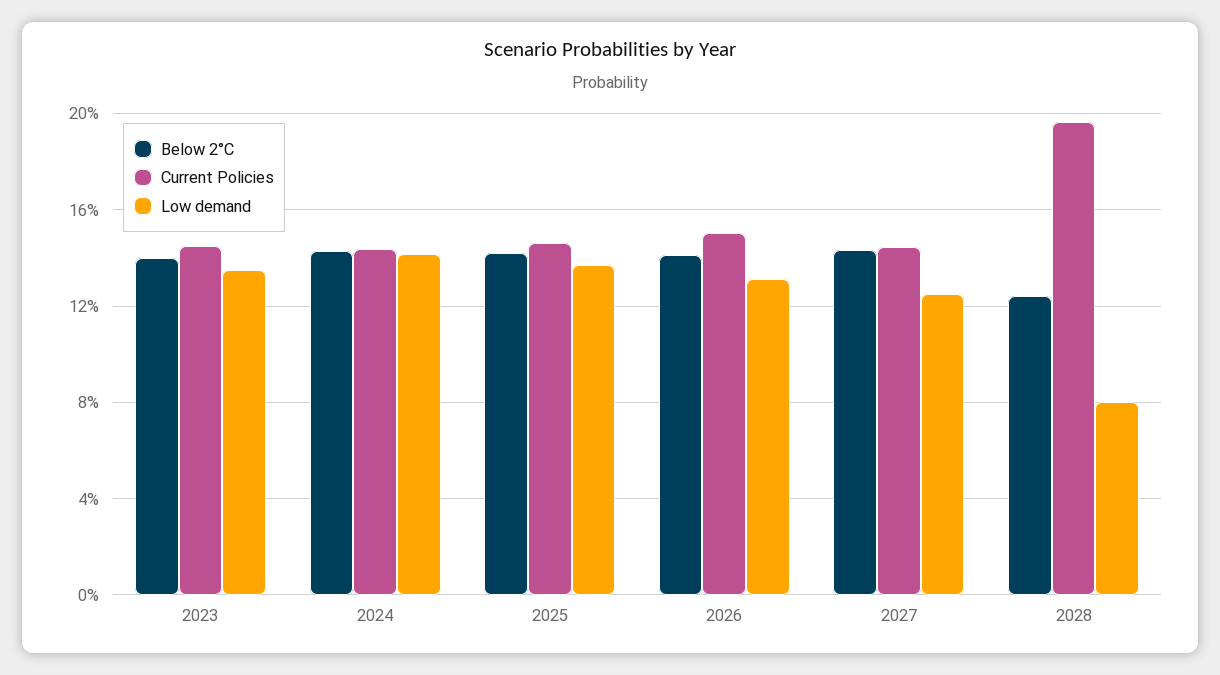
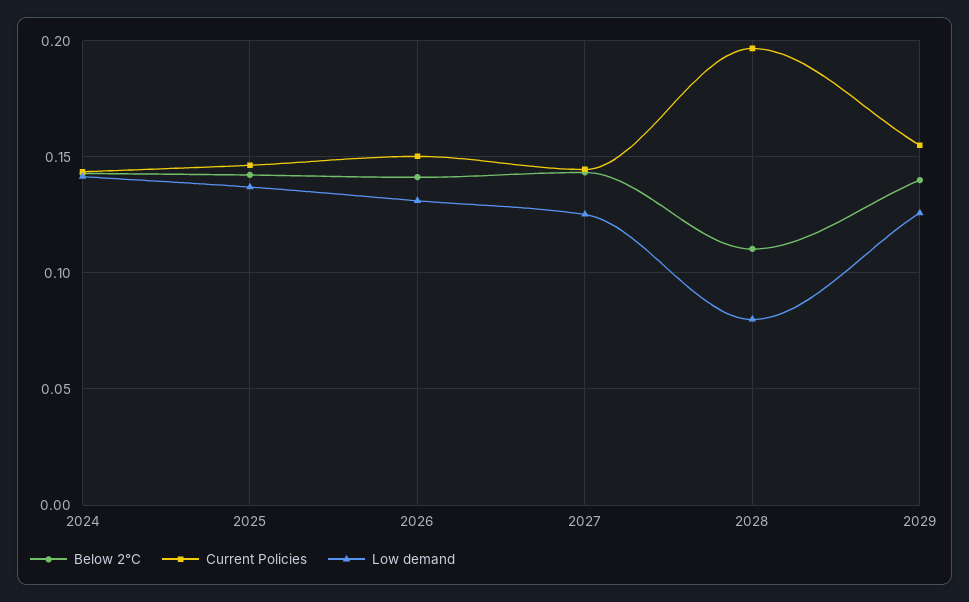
Below 2°C, 2023: 0.14 -> none
Current Policies, 2023: 0.145 -> none
Low demand, 2023: 0.135 -> none
Below 2°C, 2028: 0.125 -> 0.11
Below 2°C, 2029: none -> 0.14
Current Policies, 2029: none -> 0.155
Low demand, 2029: none -> 0.125

